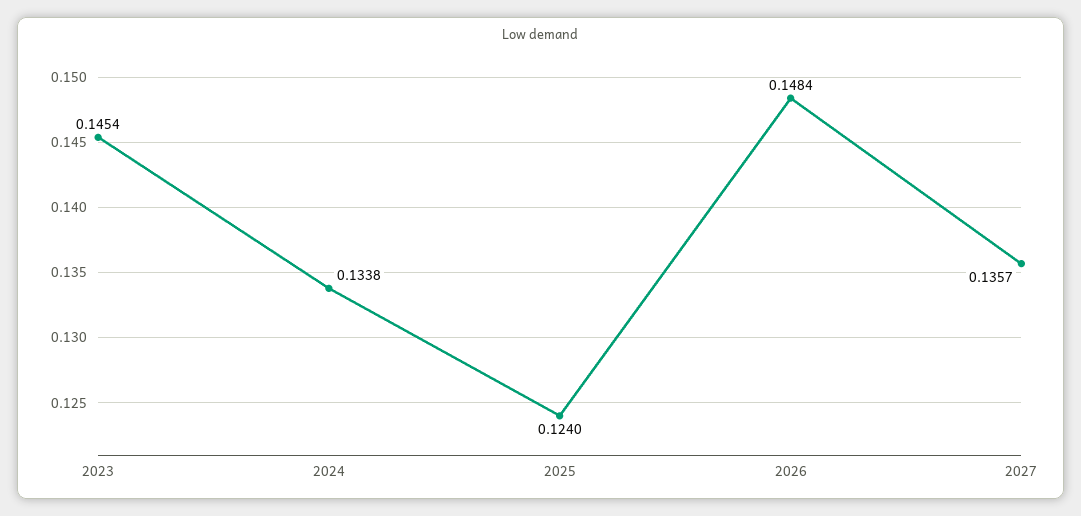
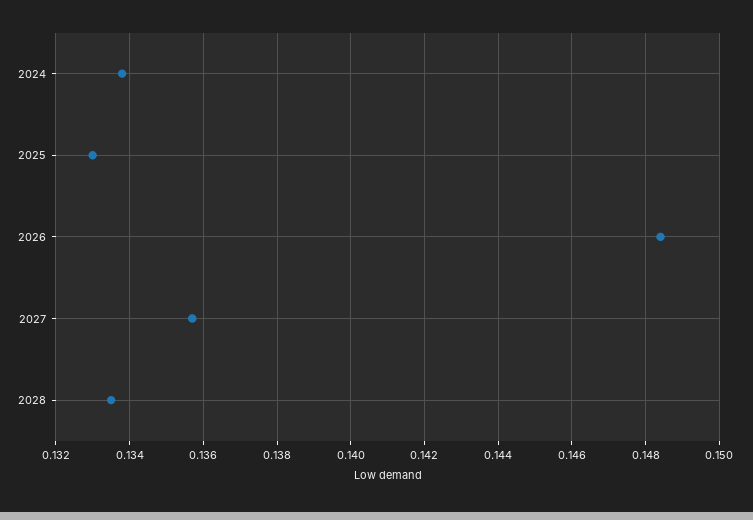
2023: 0.1454 -> none
2025: 0.124 -> 0.133
2028: none -> 0.1335

